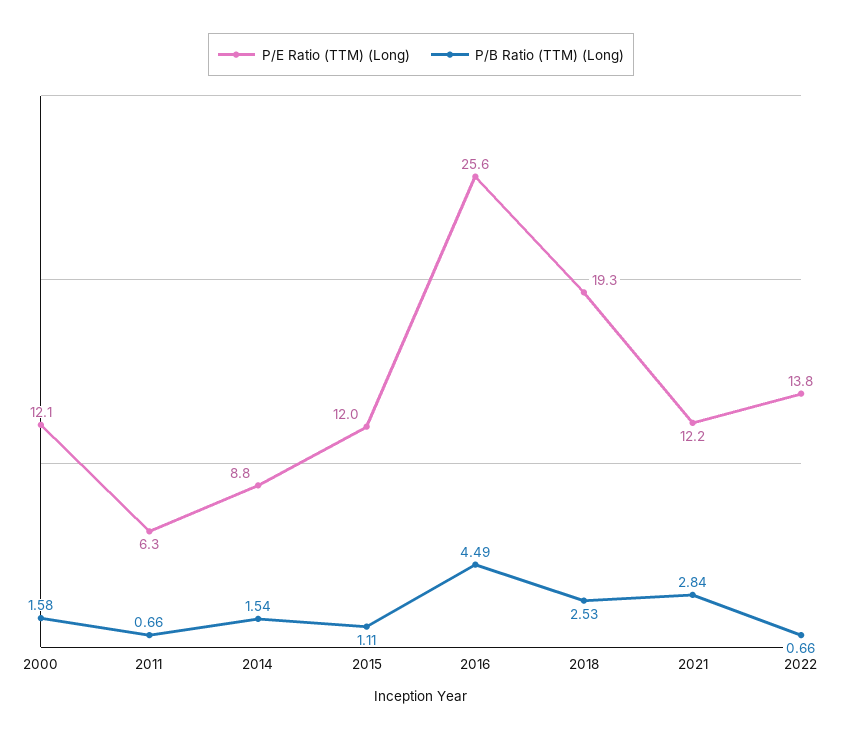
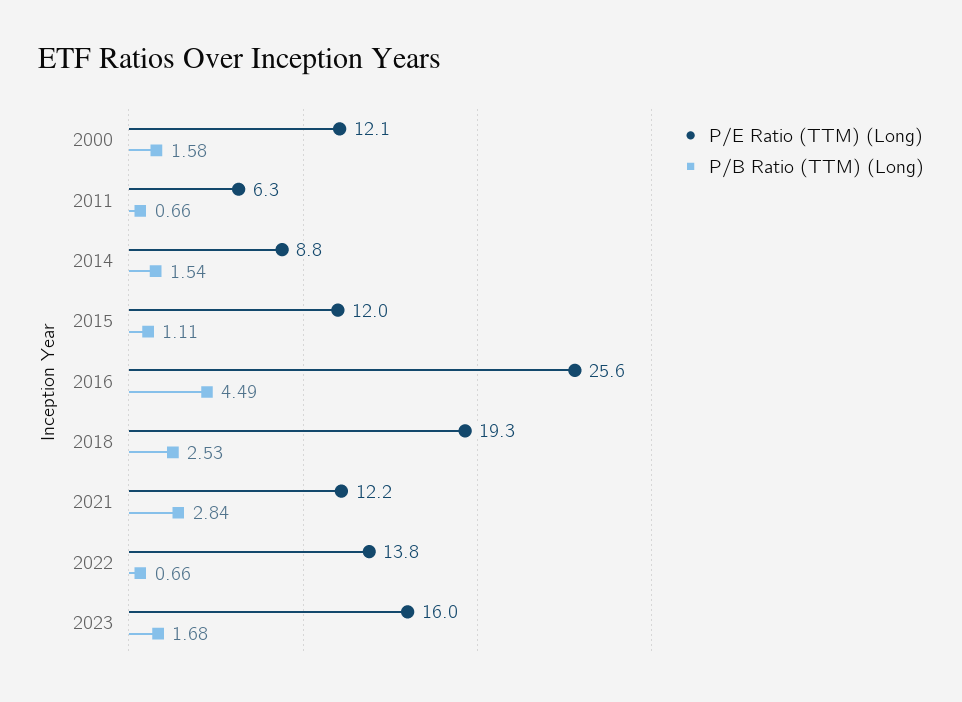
P/E Ratio (TTM) (Long), 2023: none -> 16
P/B Ratio (TTM) (Long), 2023: none -> 1.68

